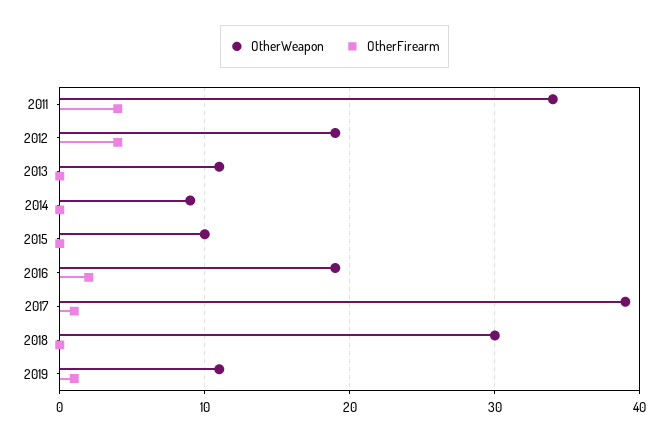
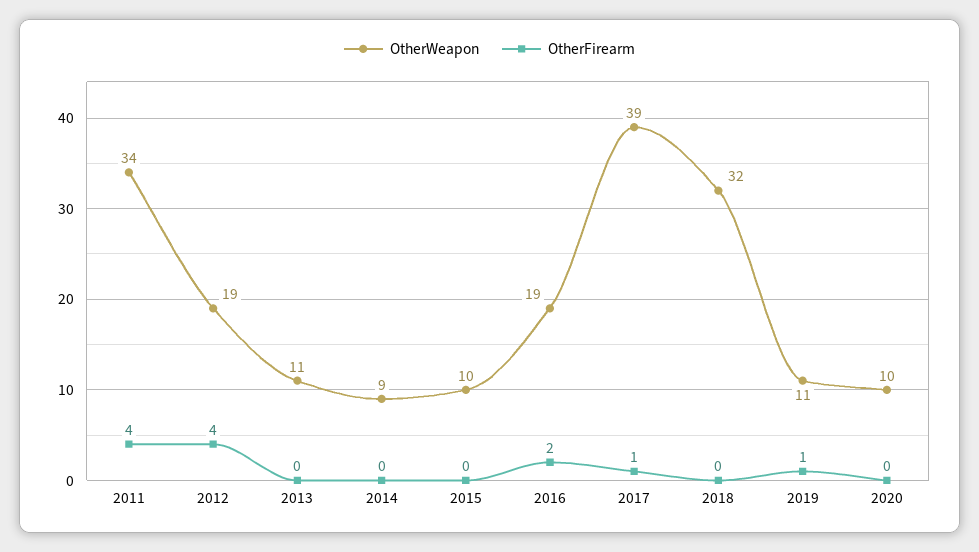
OtherWeapon, 2018: 30 -> 32
OtherWeapon, 2020: none -> 10
OtherFirearm, 2020: none -> 0

